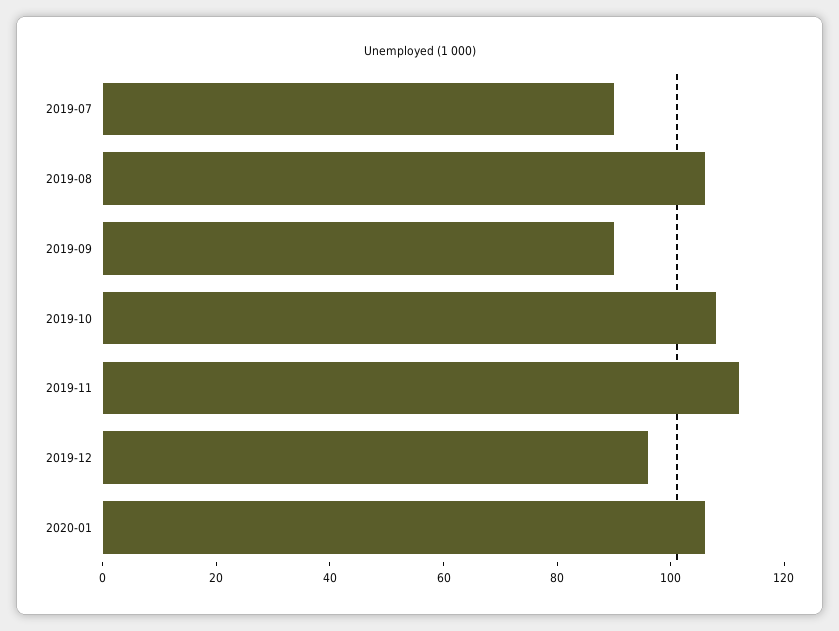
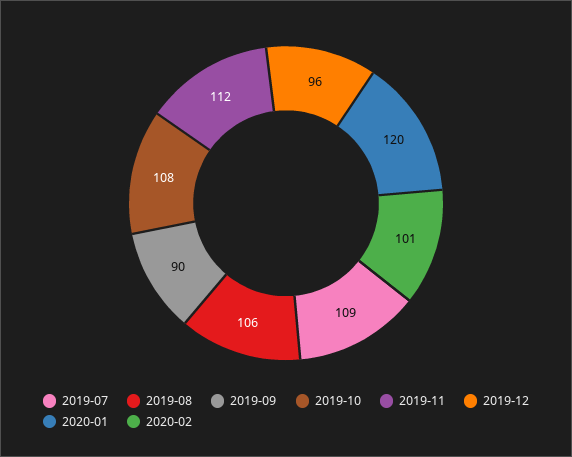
2019-07: 90 -> 109
2020-01: 105 -> 120
2020-02: none -> 101

